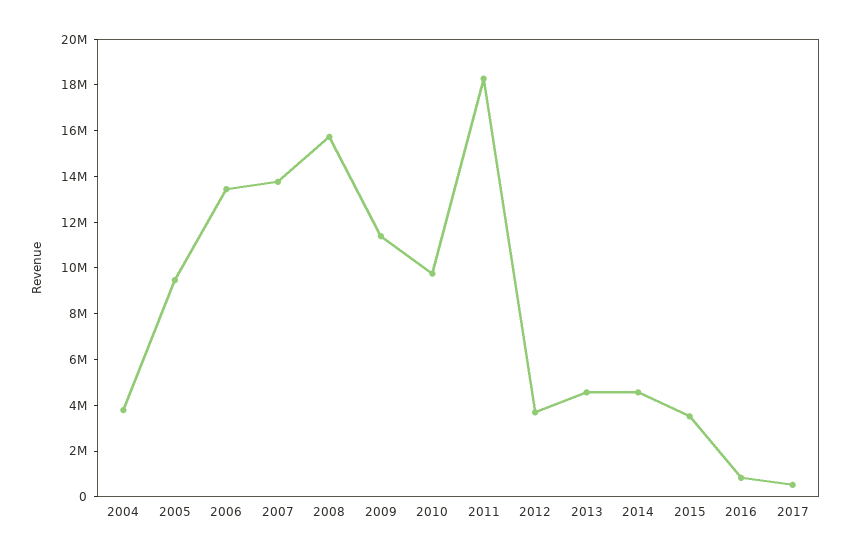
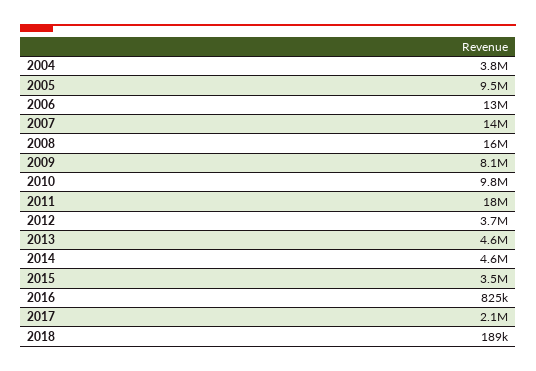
2009: 11500000 -> 8100000
2017: 500000 -> 2100000
2018: none -> 189000

